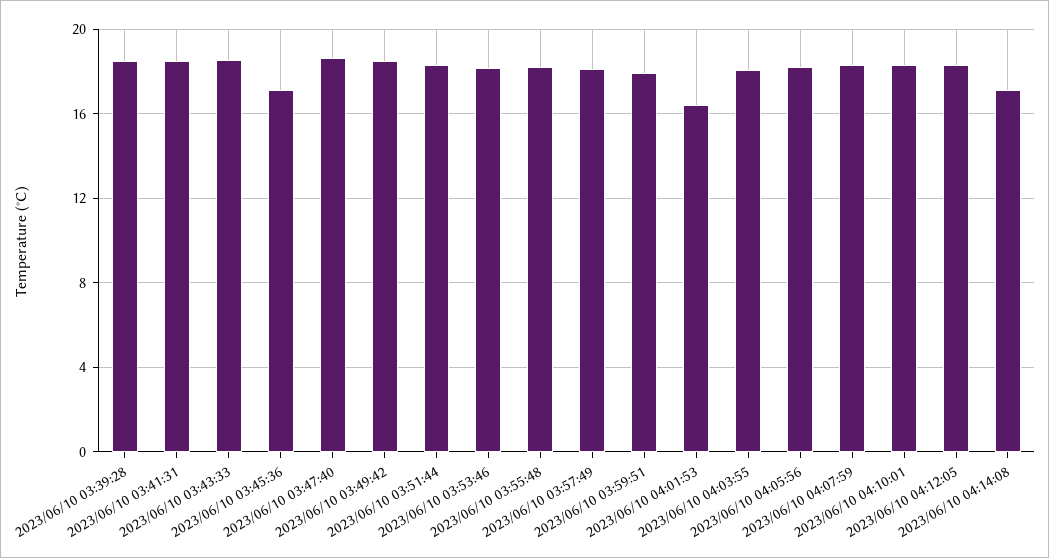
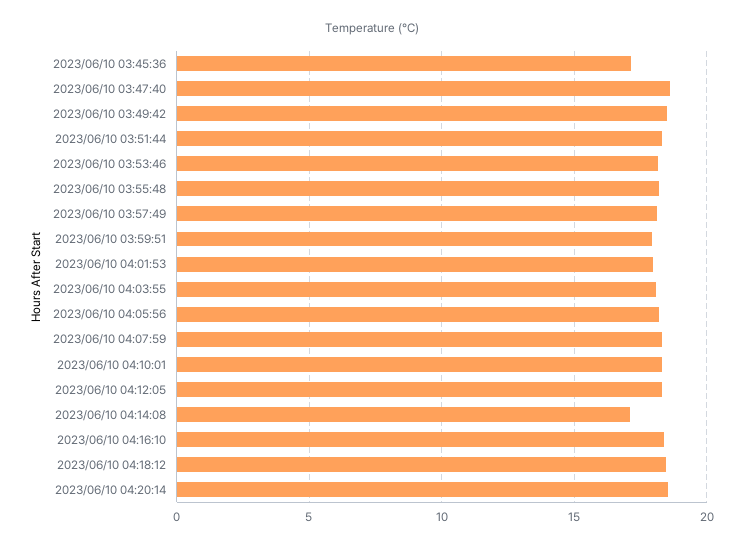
2023/06/10 03:39:28: 18.5 -> none
2023/06/10 03:41:31: 18.5 -> none
2023/06/10 03:43:33: 18.5 -> none
2023/06/10 04:01:53: 16.5 -> 18
2023/06/10 04:16:10: none -> 18.5
2023/06/10 04:18:12: none -> 18.5
2023/06/10 04:20:14: none -> 18.5

